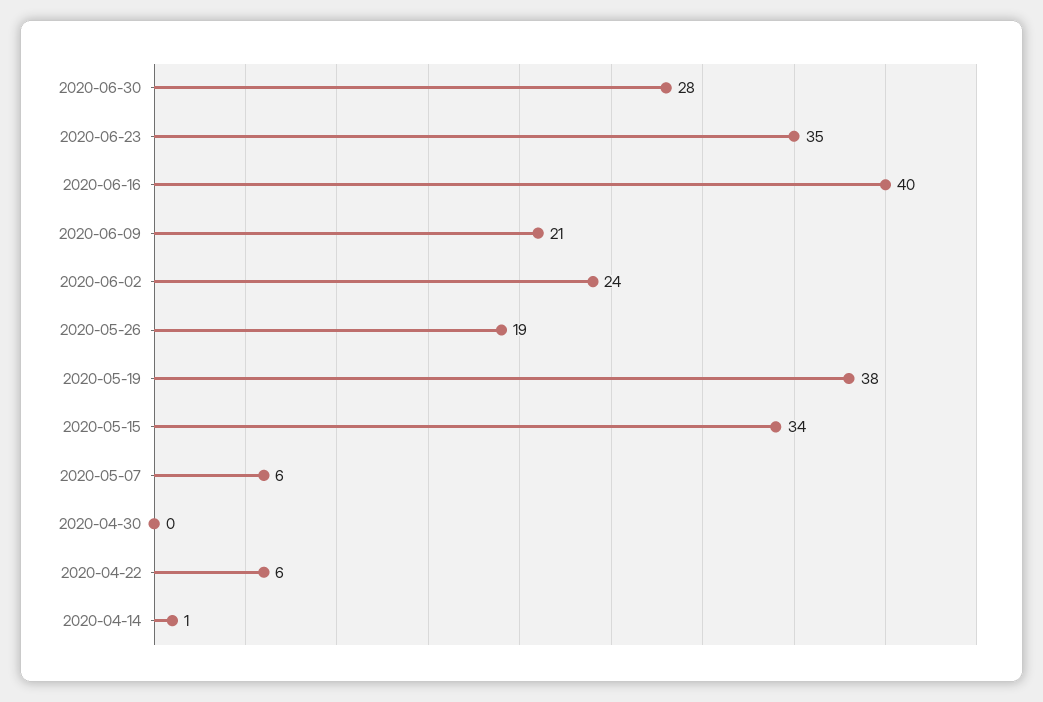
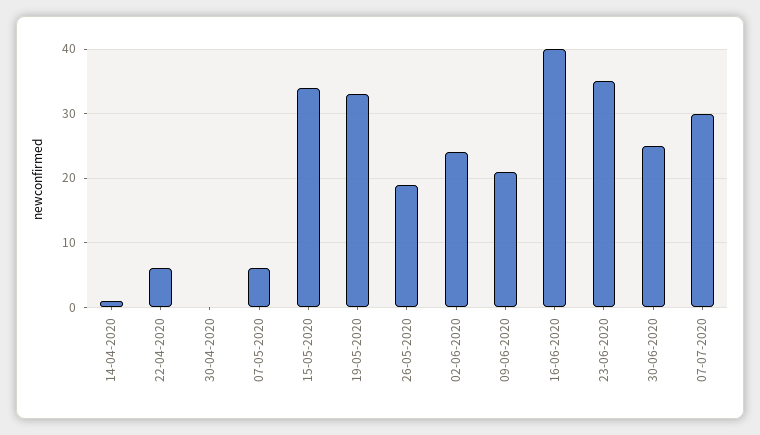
2020-06-30: 28 -> 25
2020-05-19: 38 -> 33
07-07-2020: none -> 30

